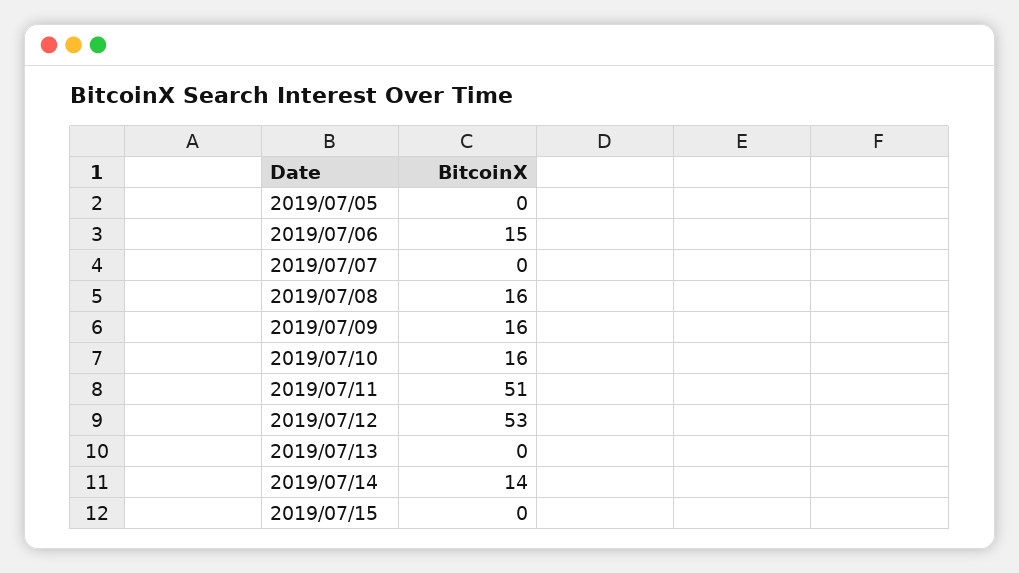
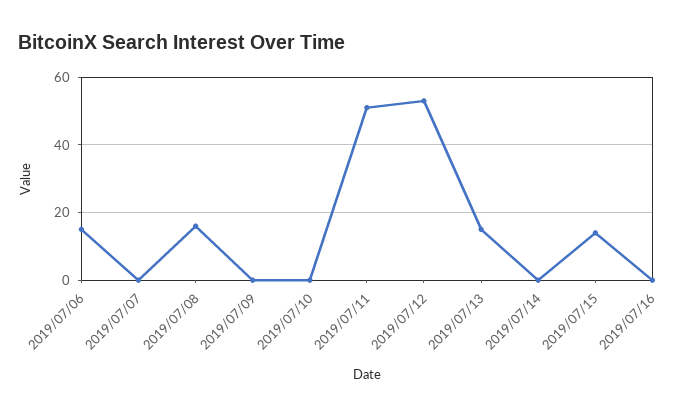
2019/07/05: 0 -> none
2019/07/09: 16 -> 0
2019/07/10: 16 -> 0
2019/07/13: 0 -> 15
2019/07/14: 14 -> 0
2019/07/15: 0 -> 15
2019/07/16: none -> 0

